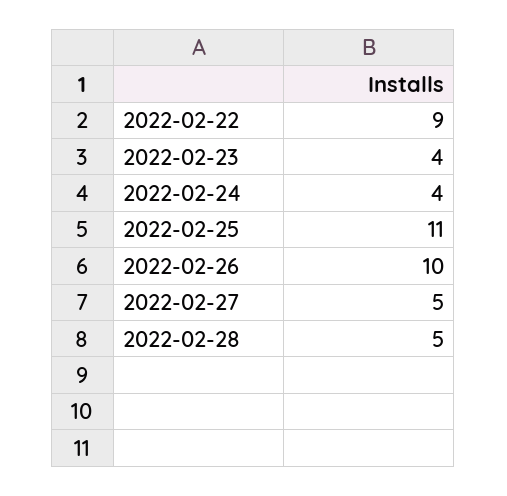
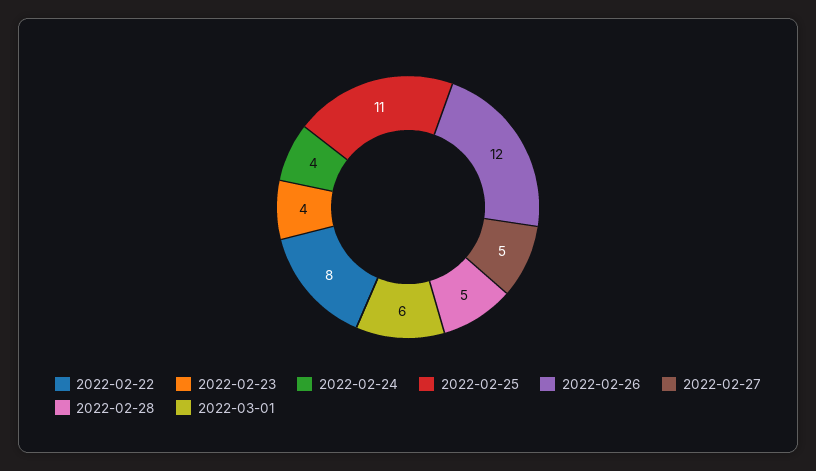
2022-02-22: 9 -> 8
2022-02-26: 10 -> 12
2022-03-01: none -> 6

